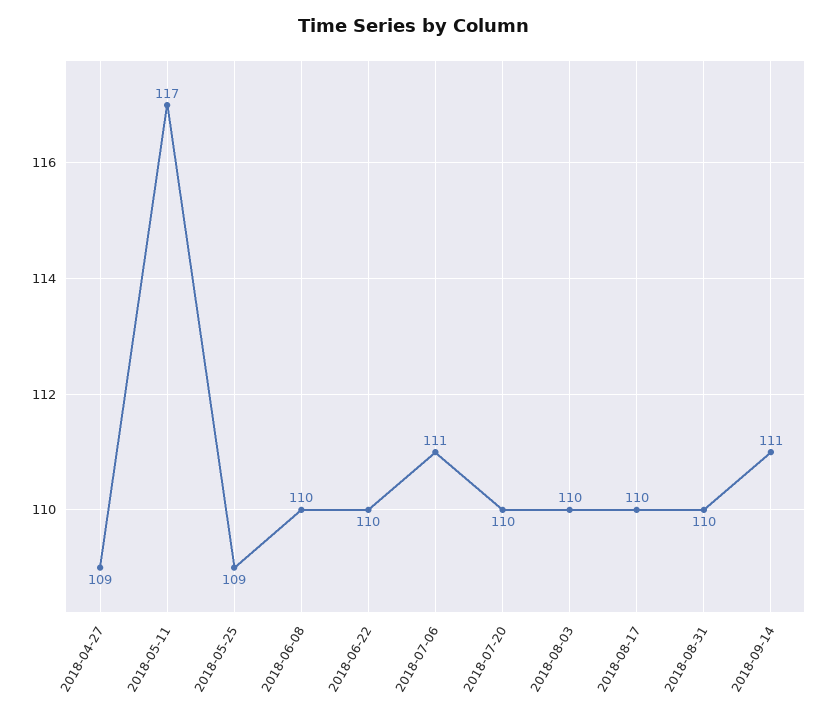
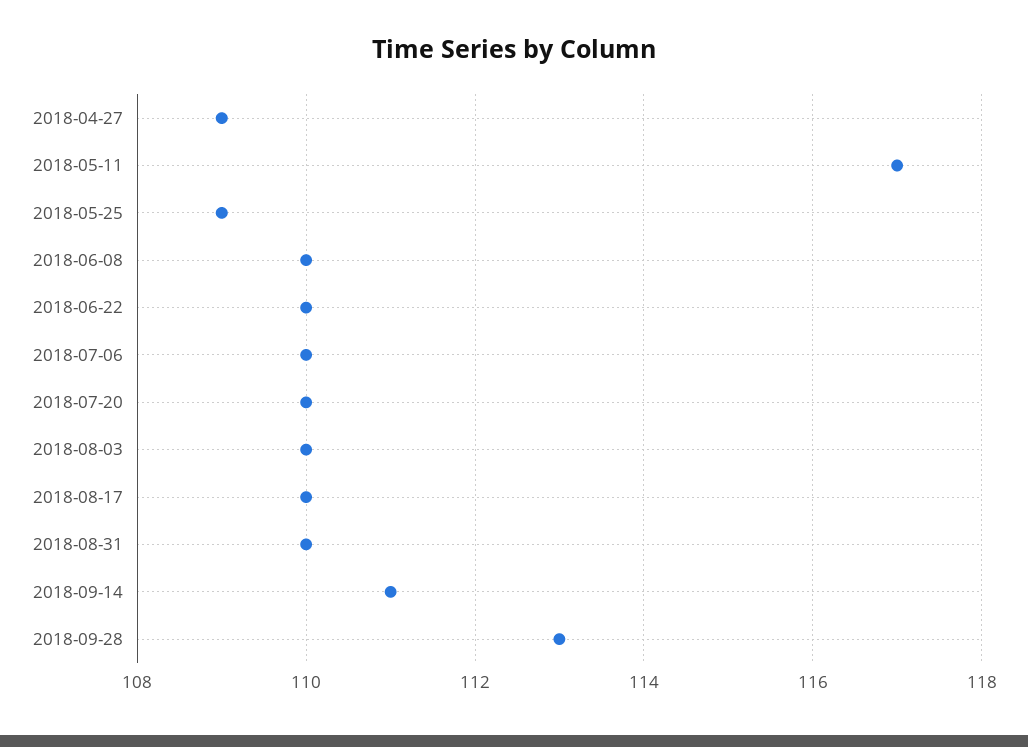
2018-07-06: 111 -> 110
2018-09-28: none -> 113

